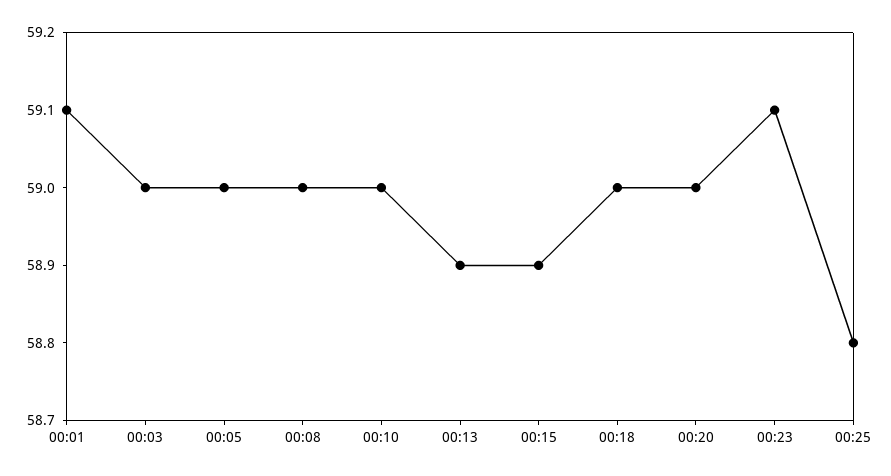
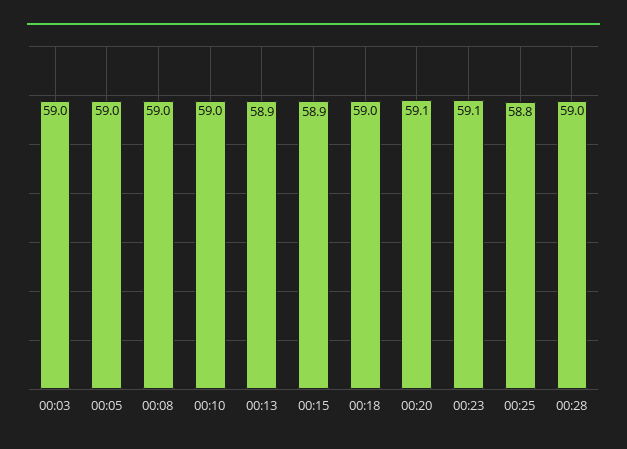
00:01: 59.1 -> none
00:20: 59 -> 59.1
00:28: none -> 59

